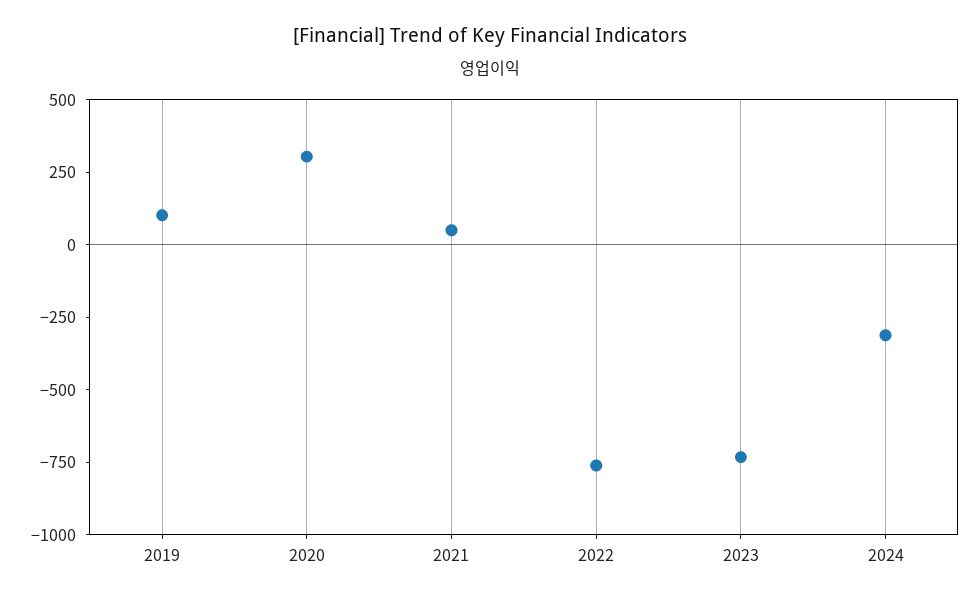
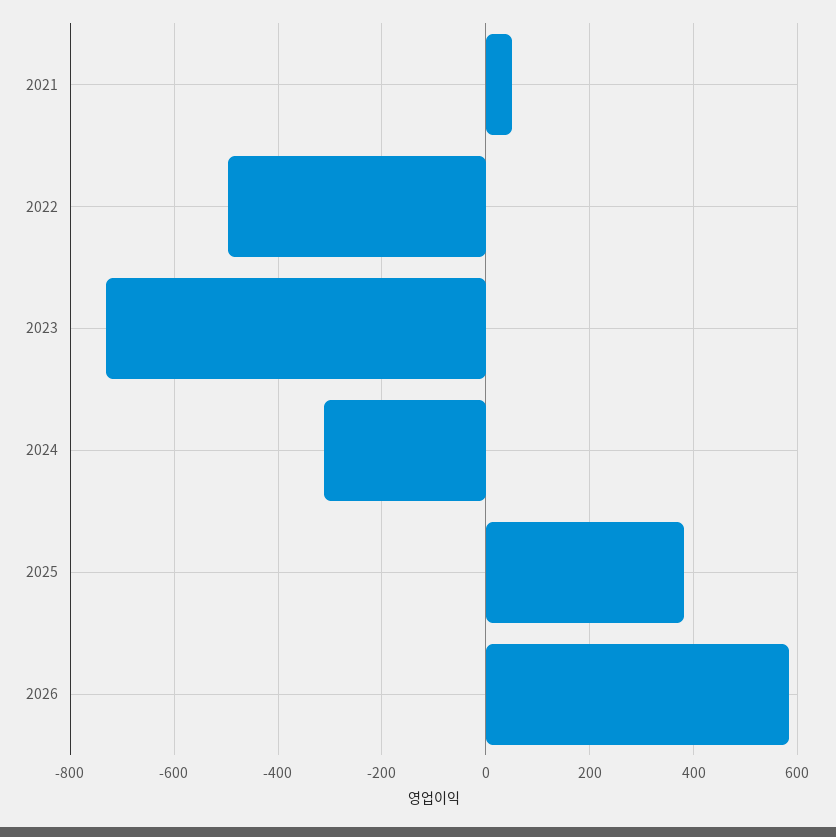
2019: 100 -> none
2020: 300 -> none
2022: -750 -> -500
2025: none -> 380
2026: none -> 580

